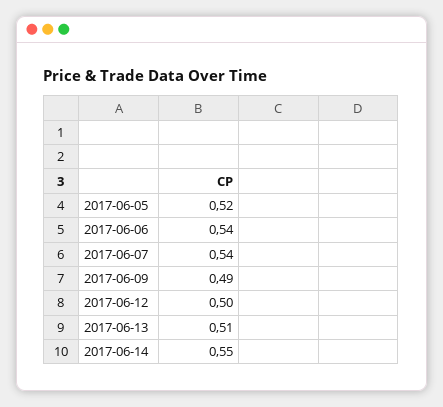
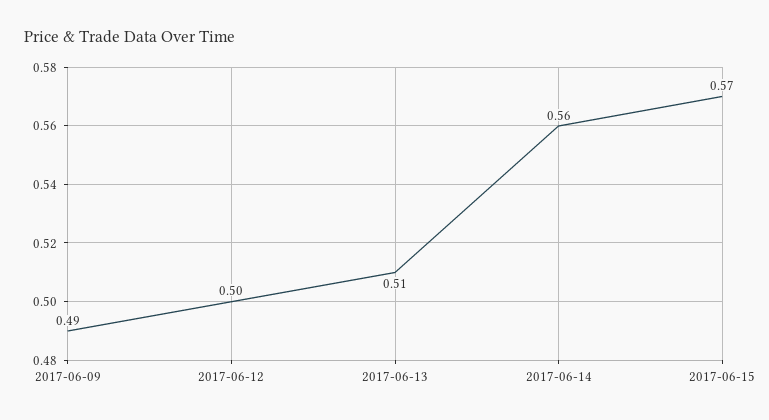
2017-06-05: 0.52 -> none
2017-06-06: 0.54 -> none
2017-06-07: 0.54 -> none
2017-06-14: 0.55 -> 0.56
2017-06-15: none -> 0.57

